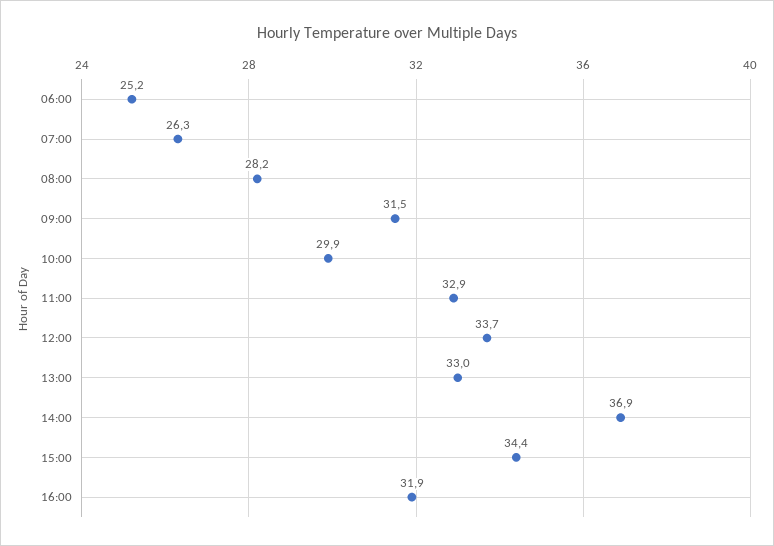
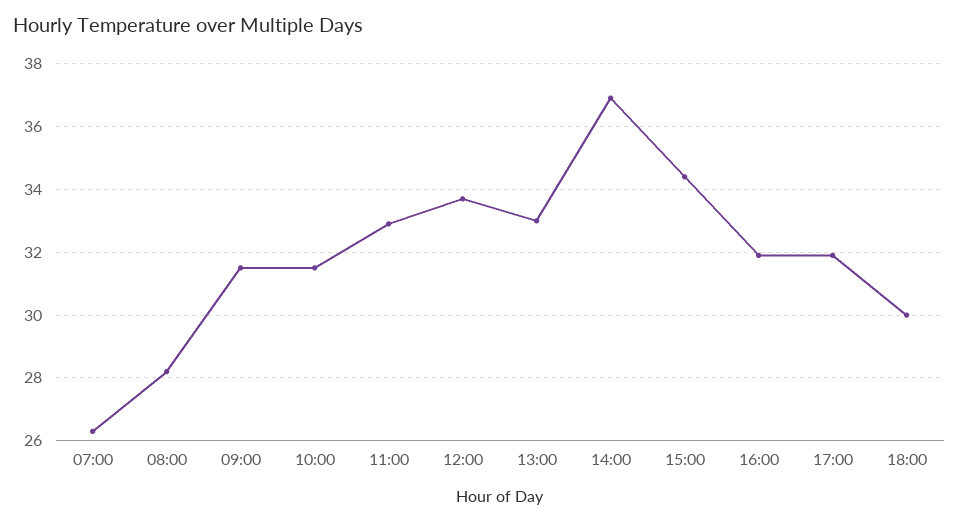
06:00: 25.2 -> none
10:00: 29.9 -> 31.5
17:00: none -> 32
18:00: none -> 30

